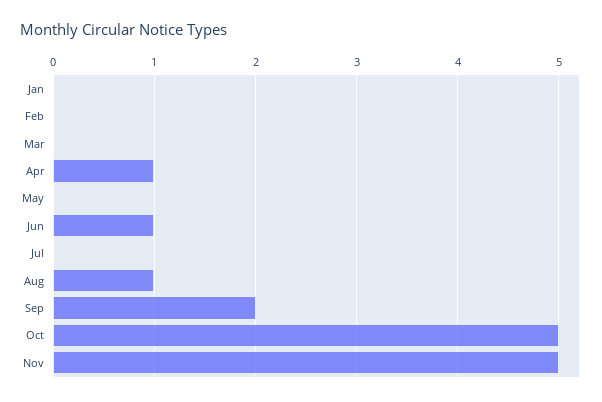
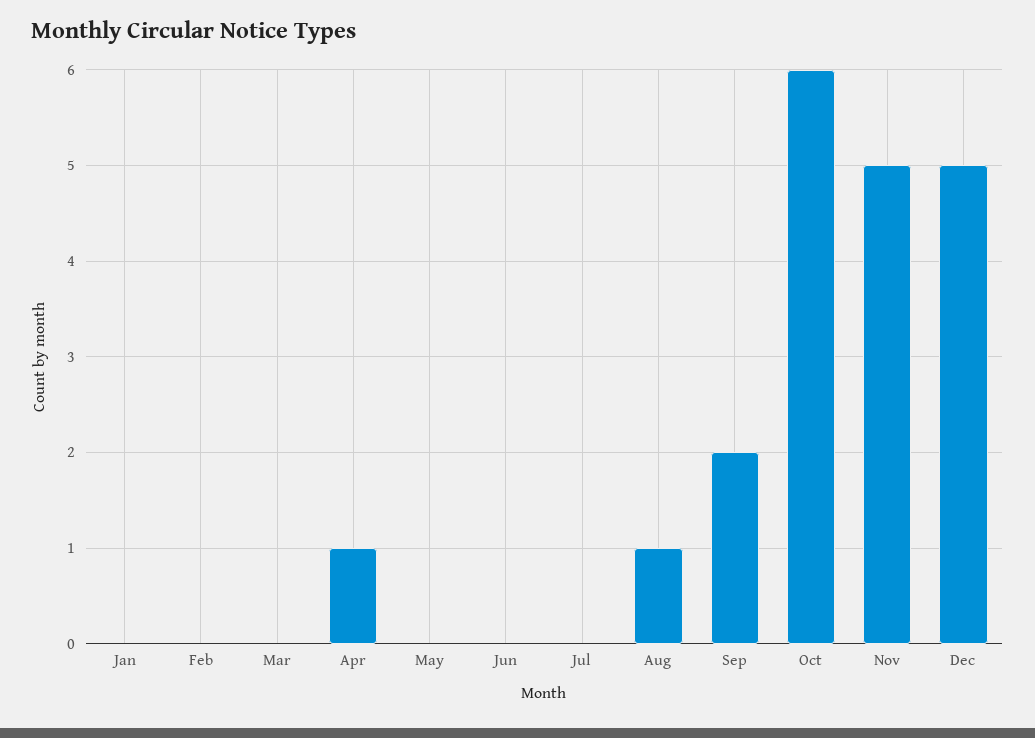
Jun: 1 -> 0
Oct: 5 -> 6
Dec: none -> 5

